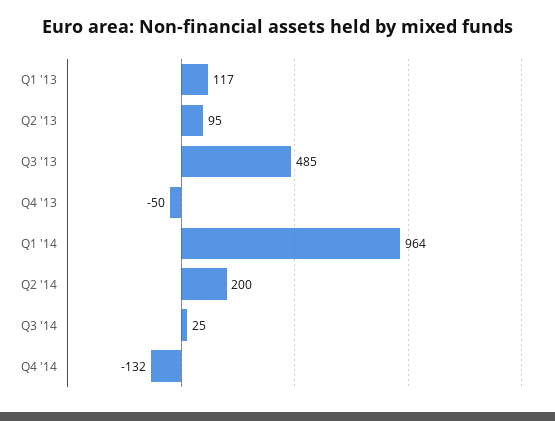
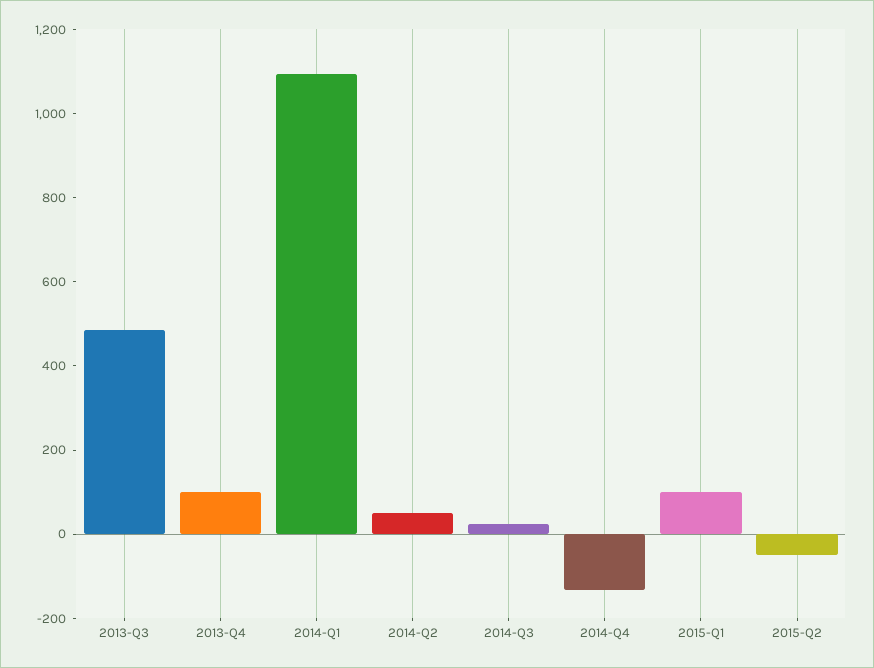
Q1 '13: 117 -> none
Q2 '13: 95 -> none
Q4 '13: -50 -> 100
Q1 '14: 964 -> 1100
Q2 '14: 200 -> 50
2015-Q1: none -> 100
2015-Q2: none -> -50

